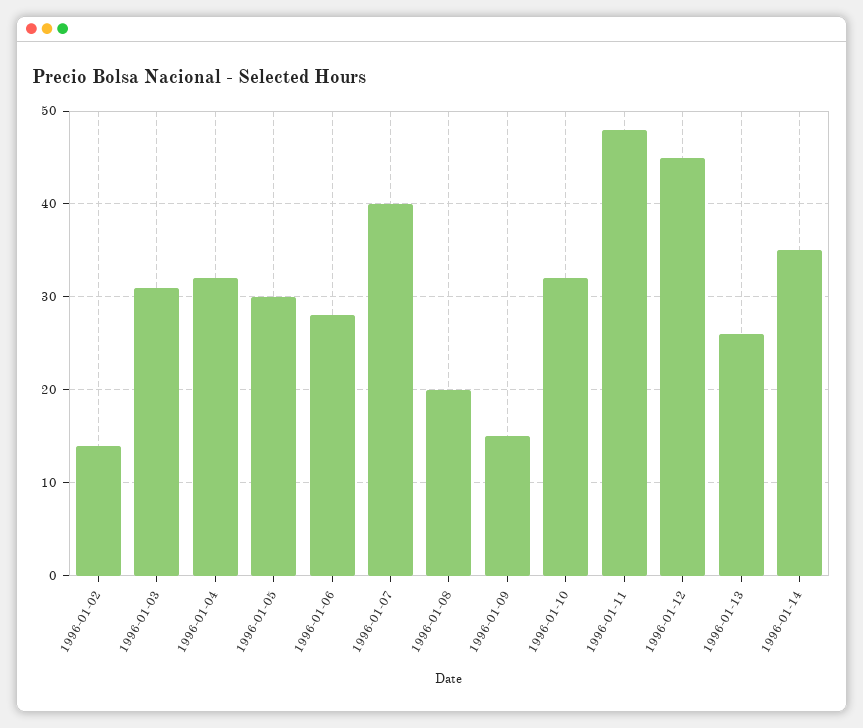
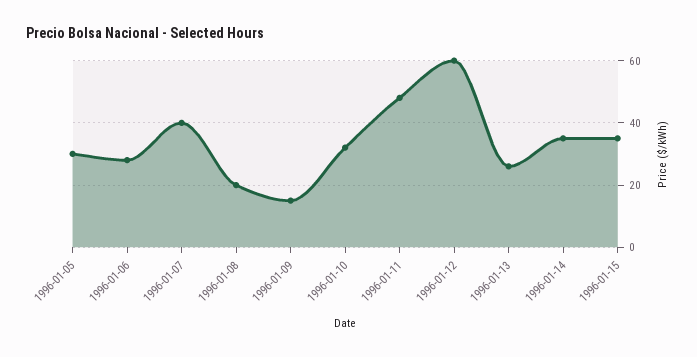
1996-01-02: 14 -> none
1996-01-03: 31 -> none
1996-01-04: 32 -> none
1996-01-12: 45 -> 60
1996-01-15: none -> 35

